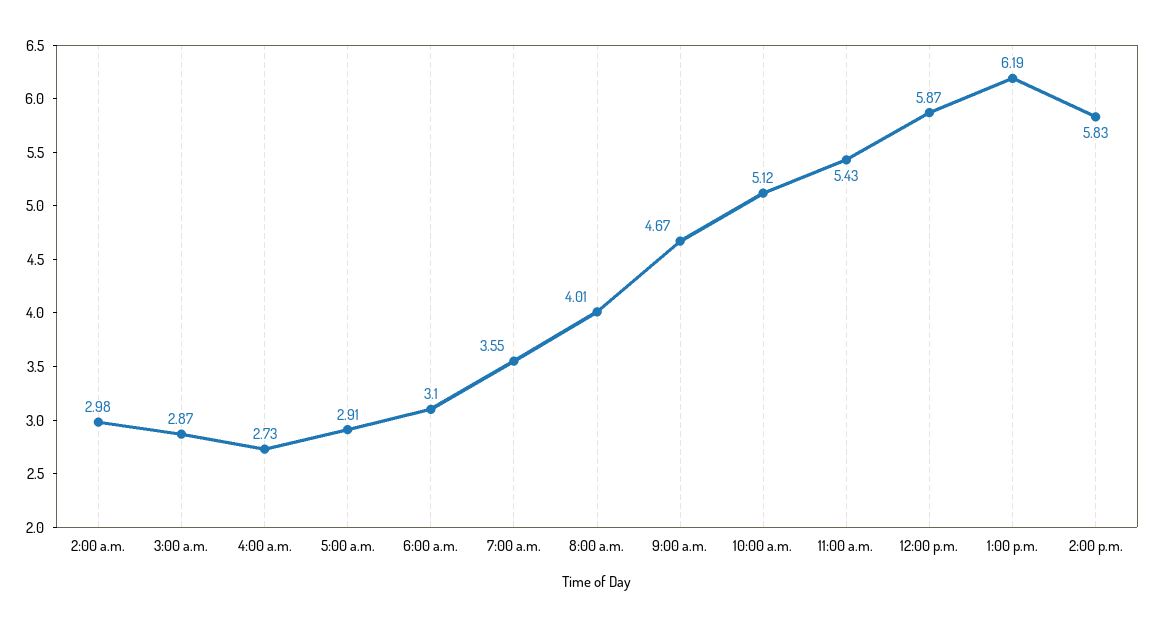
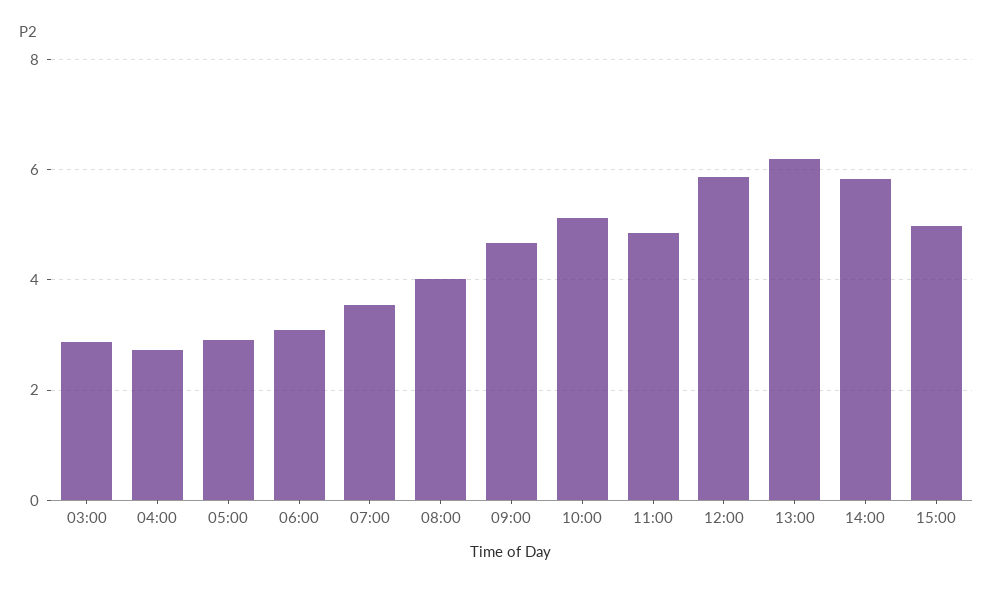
2:00 a.m.: 2.98 -> none
11:00 a.m.: 5.43 -> 4.8
15:00: none -> 5

